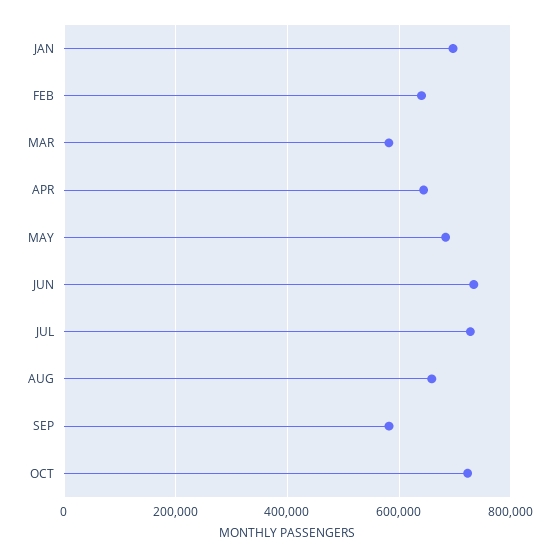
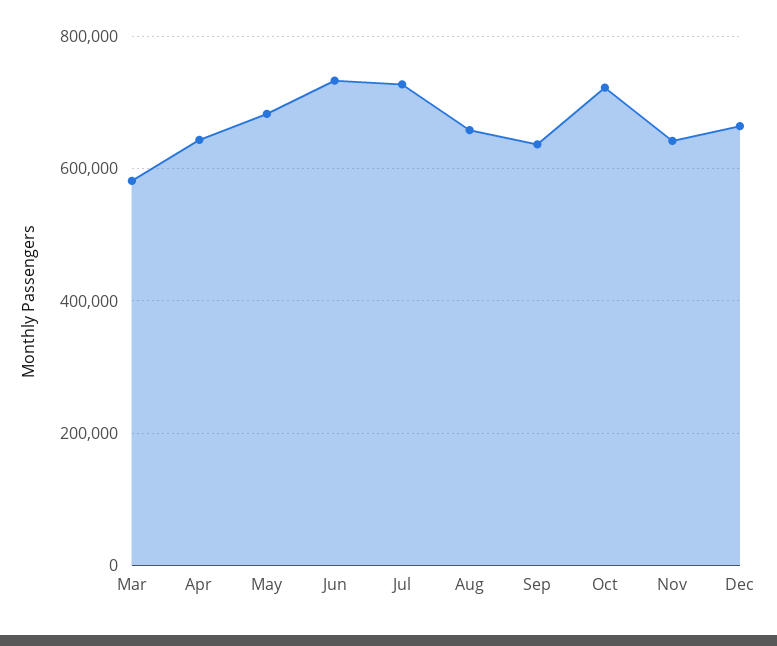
JAN: 700000 -> none
FEB: 640000 -> none
SEP: 580000 -> 640000
Nov: none -> 640000
Dec: none -> 660000

